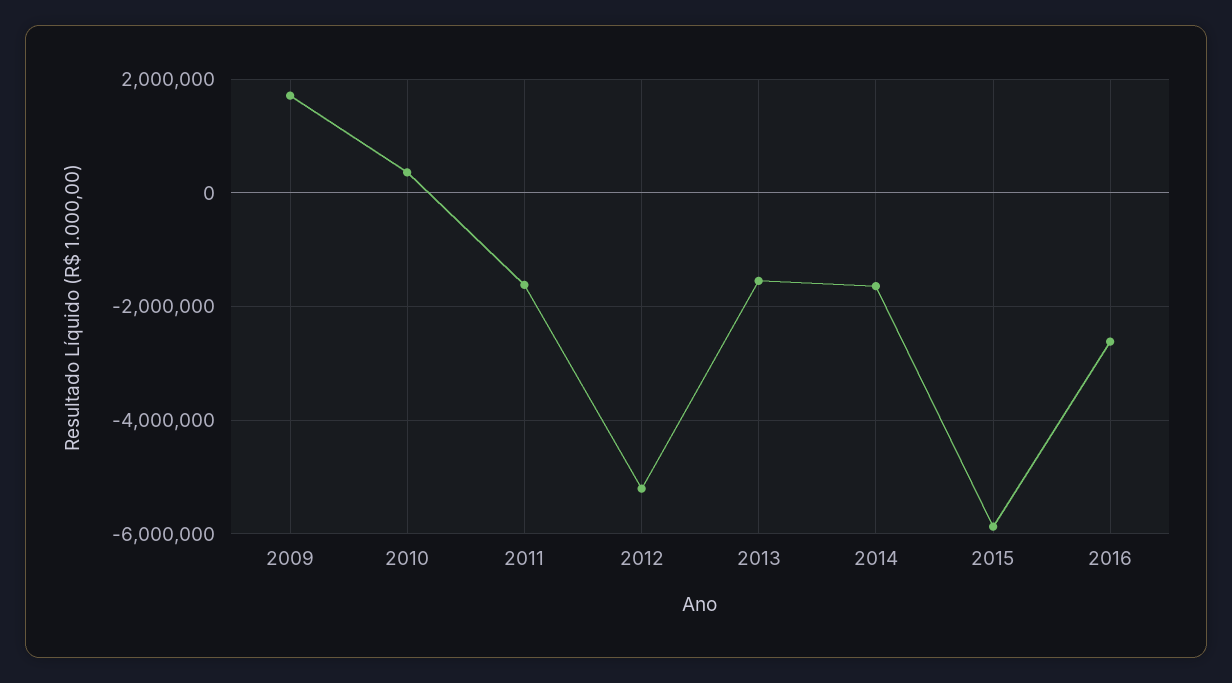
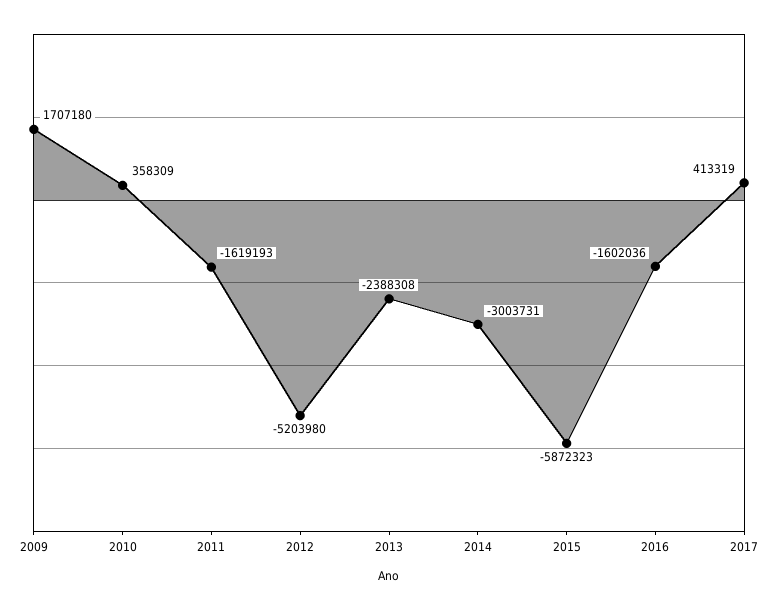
2013: -1600000 -> -2388308
2014: -1600000 -> -3003731
2016: -2600000 -> -1602036
2017: none -> 413319

